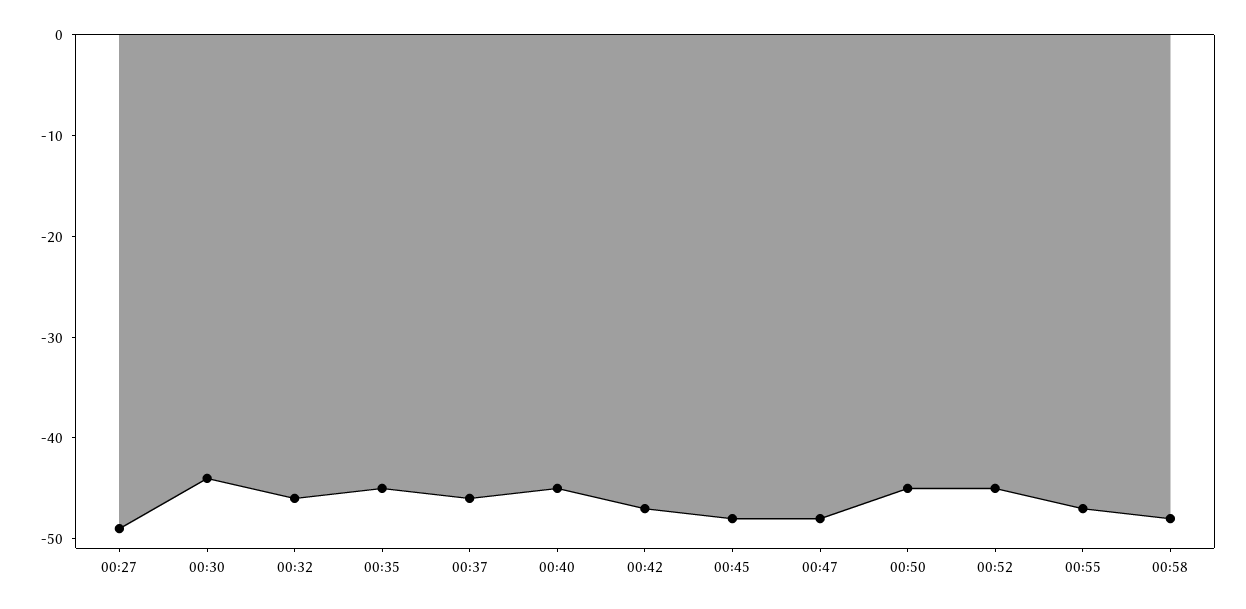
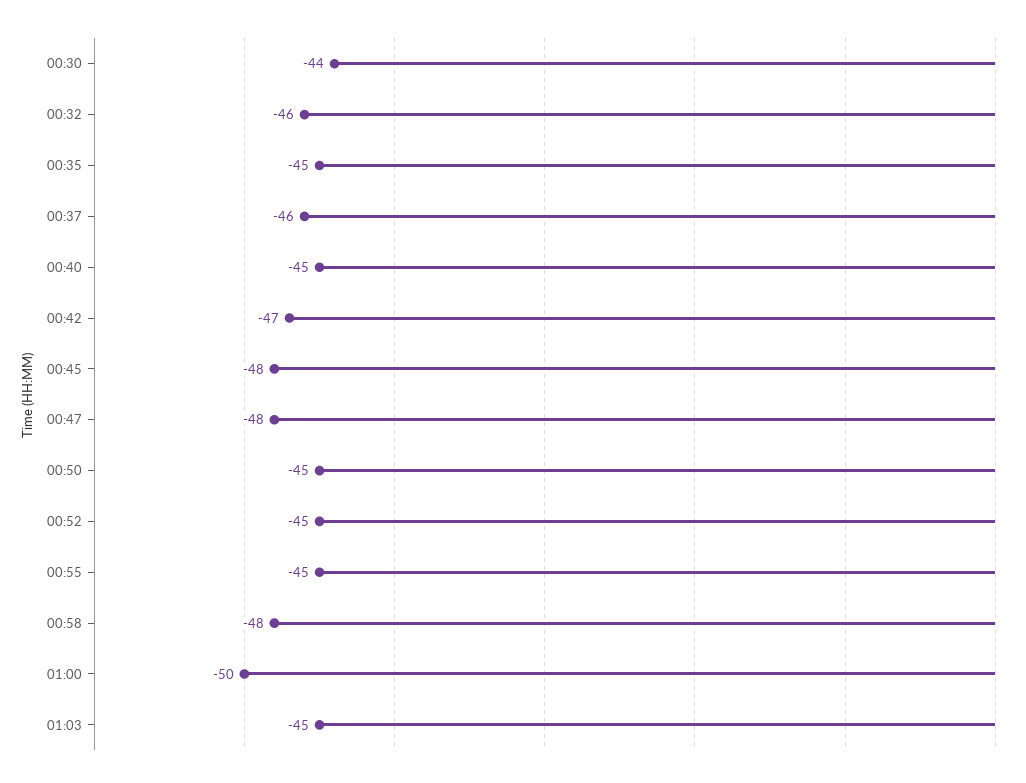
00:27: -49 -> none
00:55: -47 -> -45
01:00: none -> -50
01:03: none -> -45

